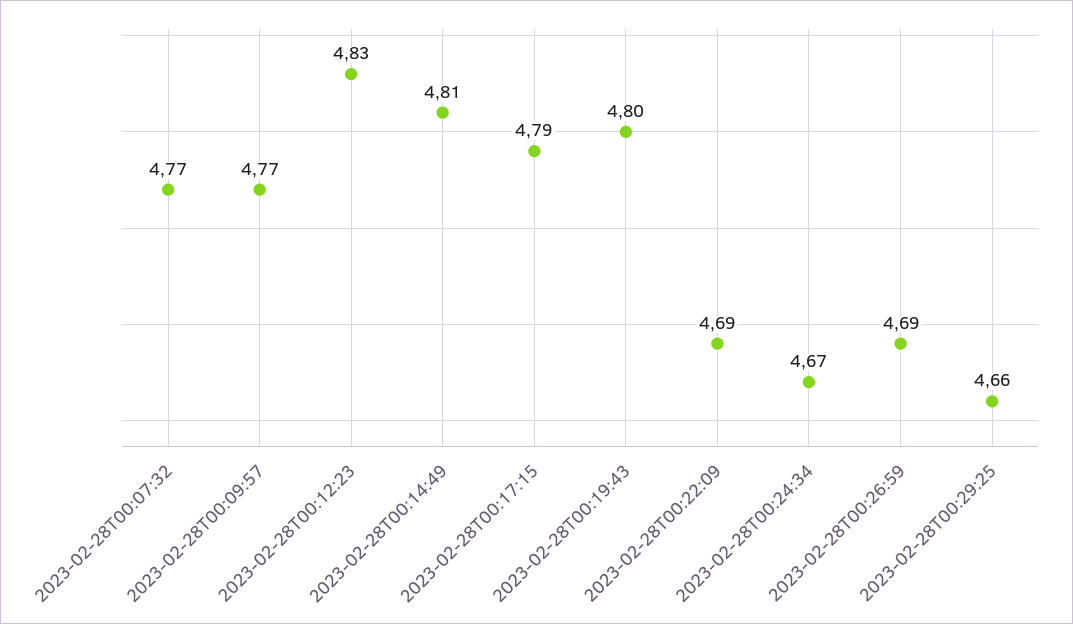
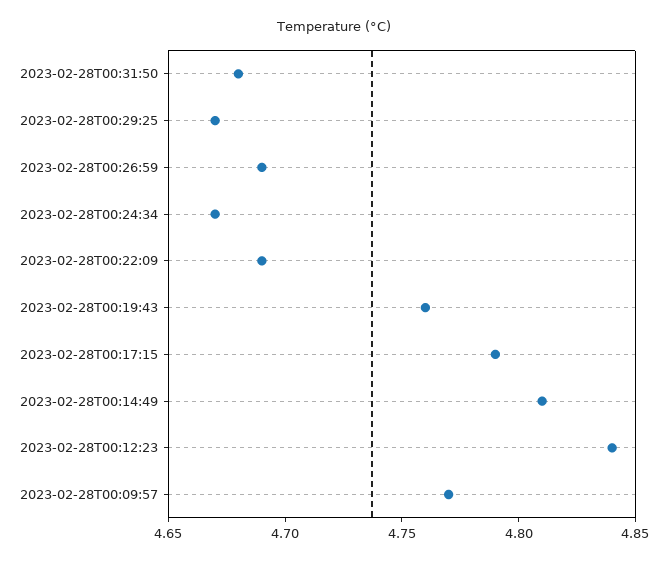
2023-02-28T00:07:32: 4.77 -> none
2023-02-28T00:12:23: 4.83 -> 4.84
2023-02-28T00:19:43: 4.8 -> 4.76
2023-02-28T00:29:25: 4.66 -> 4.67
2023-02-28T00:31:50: none -> 4.68

